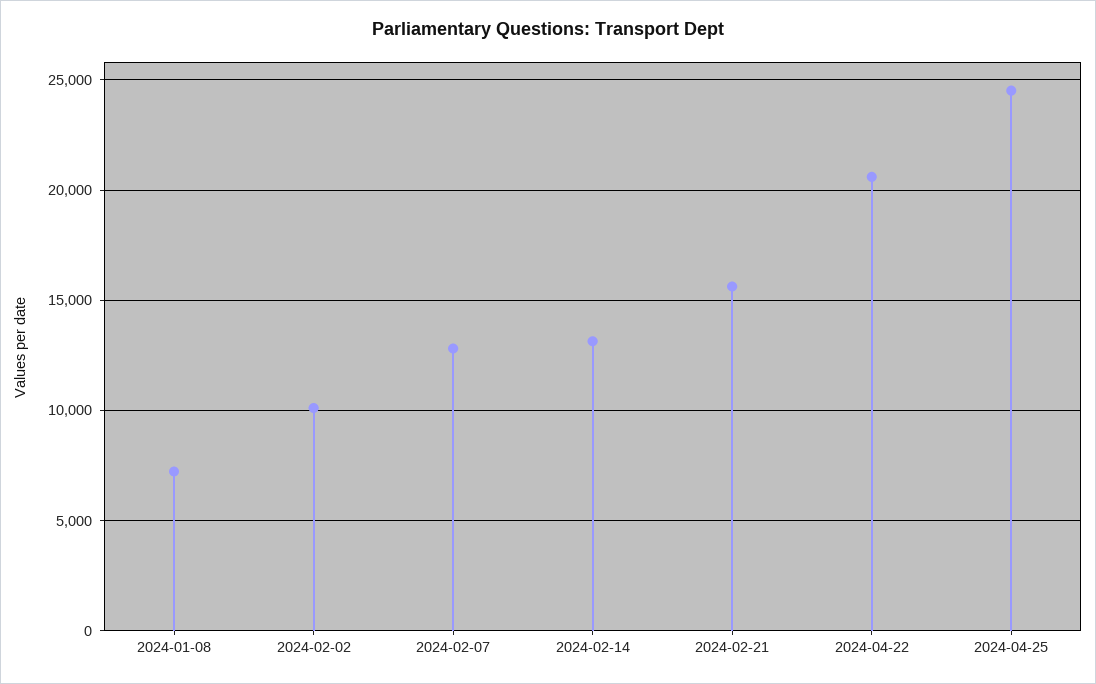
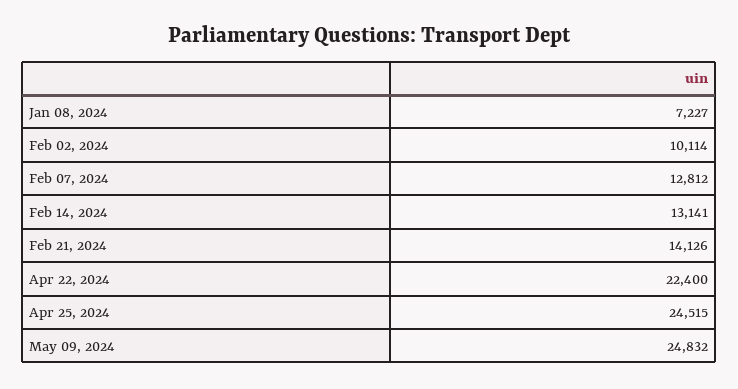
2024-02-21: 15500 -> 14126
2024-04-22: 20500 -> 22400
May 09, 2024: none -> 24832

